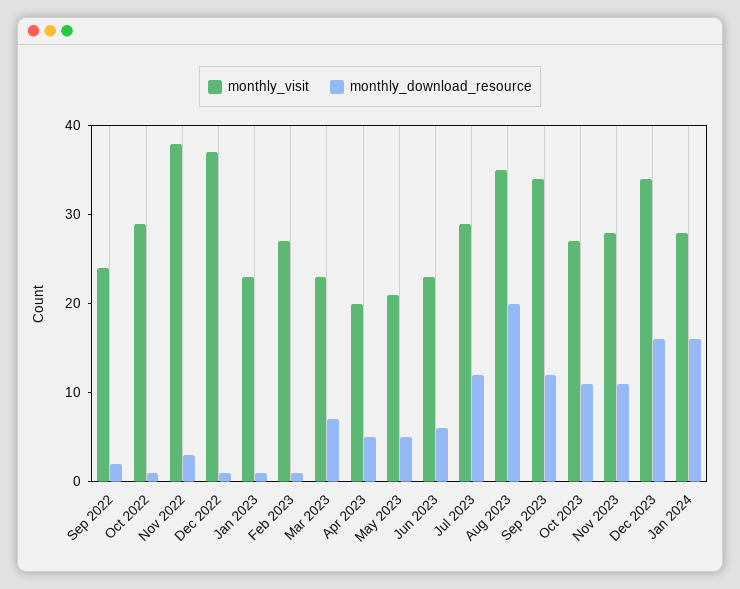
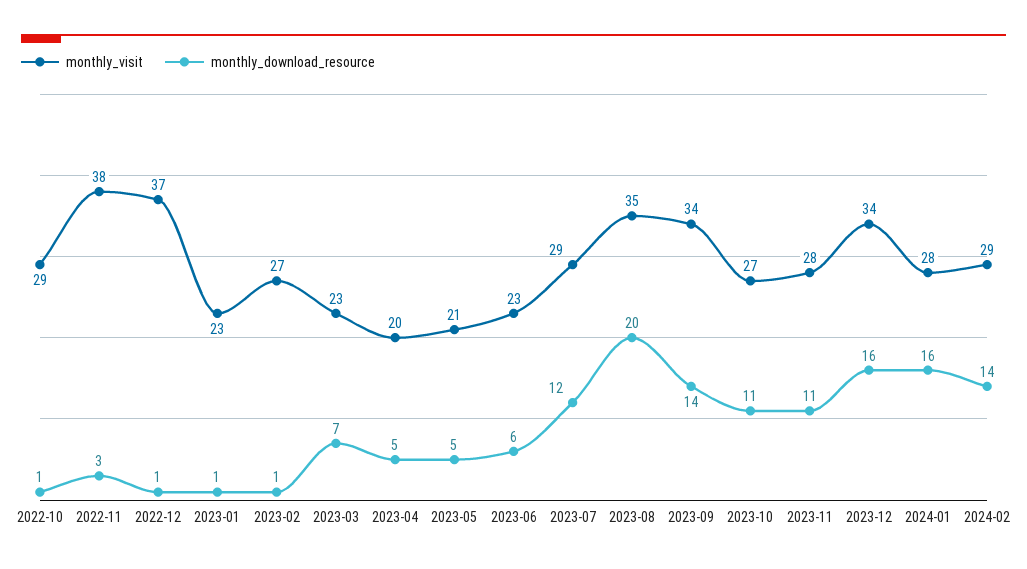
monthly_visit, Sep 2022: 24 -> none
monthly_download_resource, Sep 2022: 2 -> none
monthly_download_resource, Sep 2023: 12 -> 14
monthly_visit, 2024-02: none -> 29
monthly_download_resource, 2024-02: none -> 14

